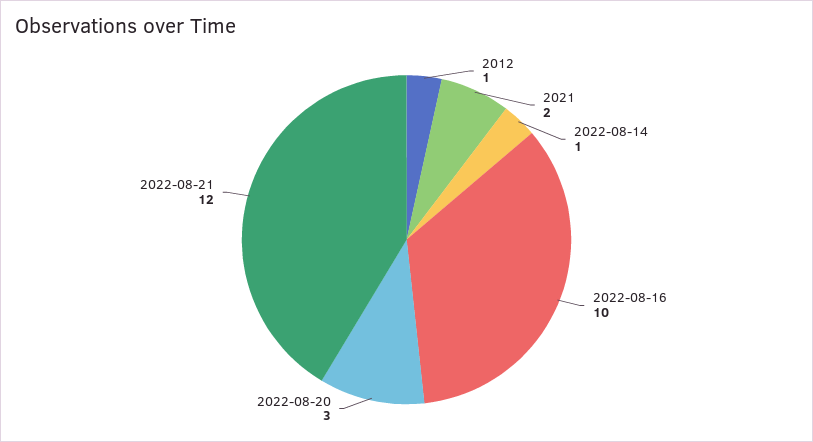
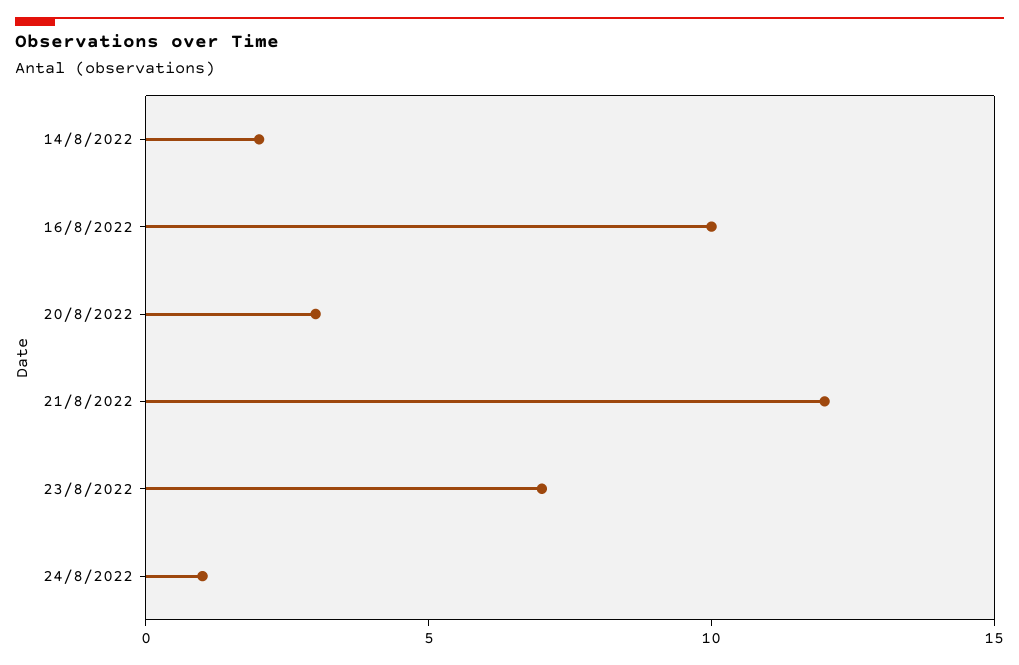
2012: 1 -> none
2021: 2 -> none
2022-08-14: 1 -> 2
23/8/2022: none -> 7
24/8/2022: none -> 1

